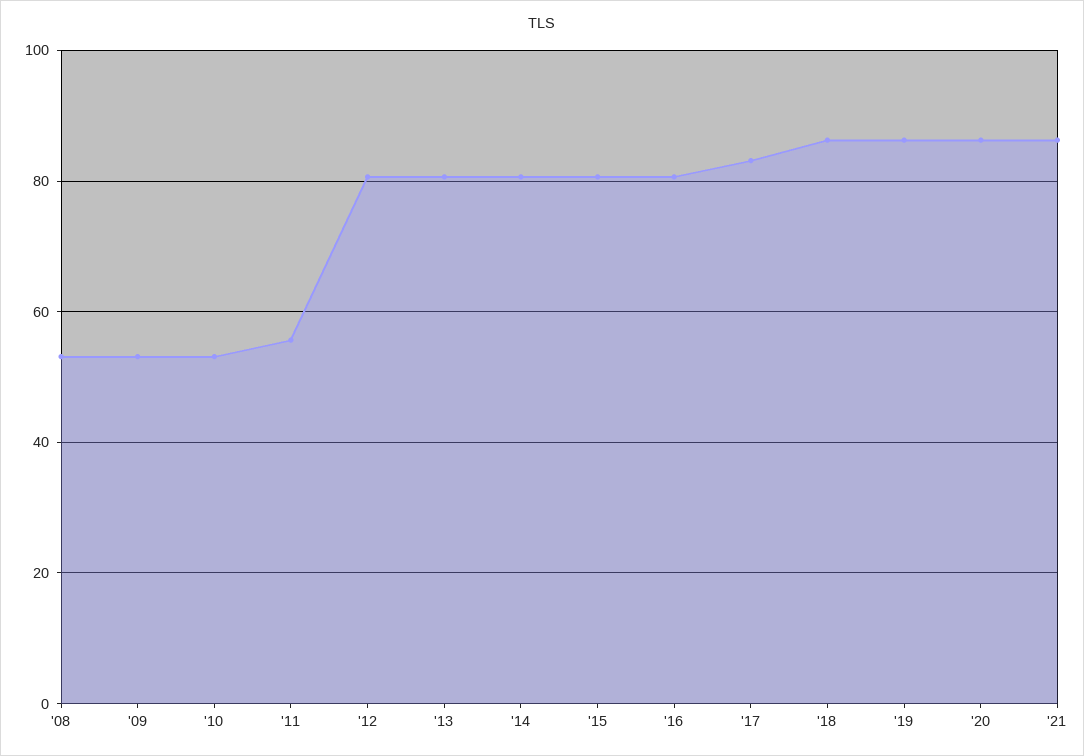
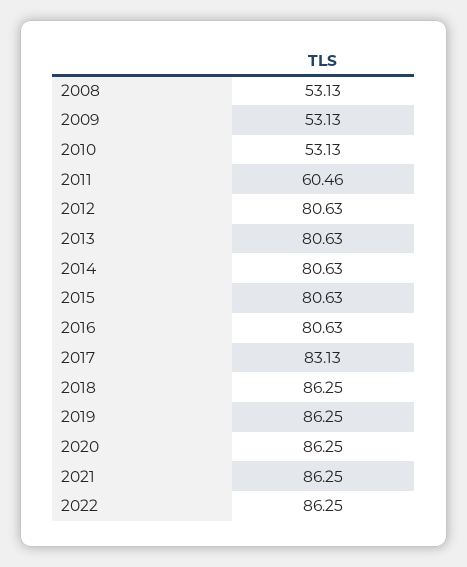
'11: 56 -> 60.46
2022: none -> 86.25

